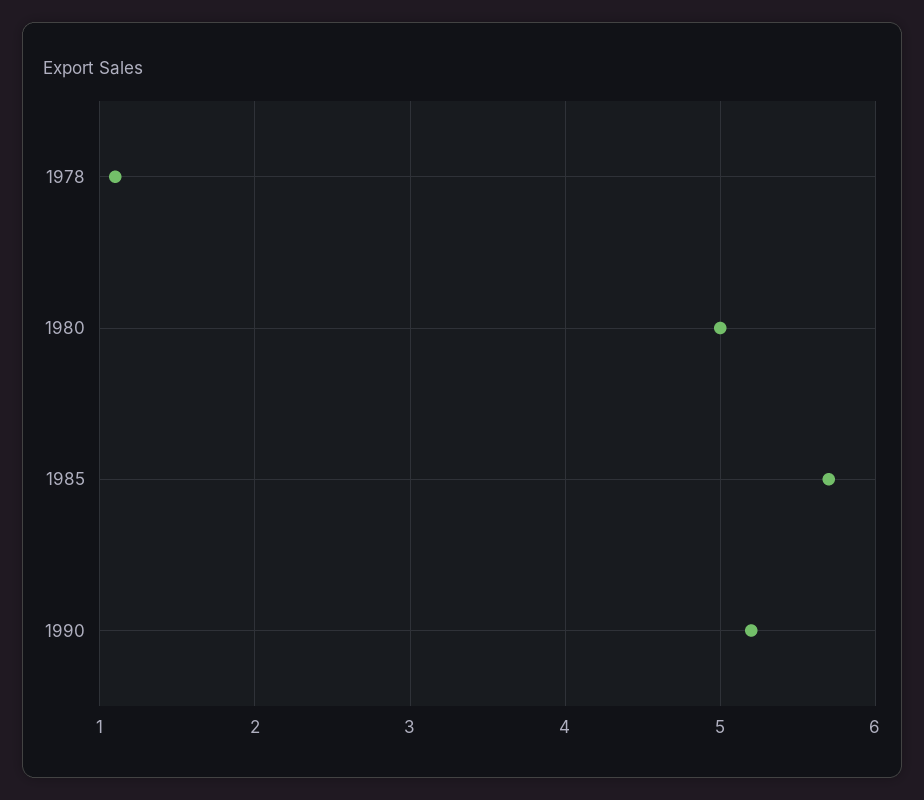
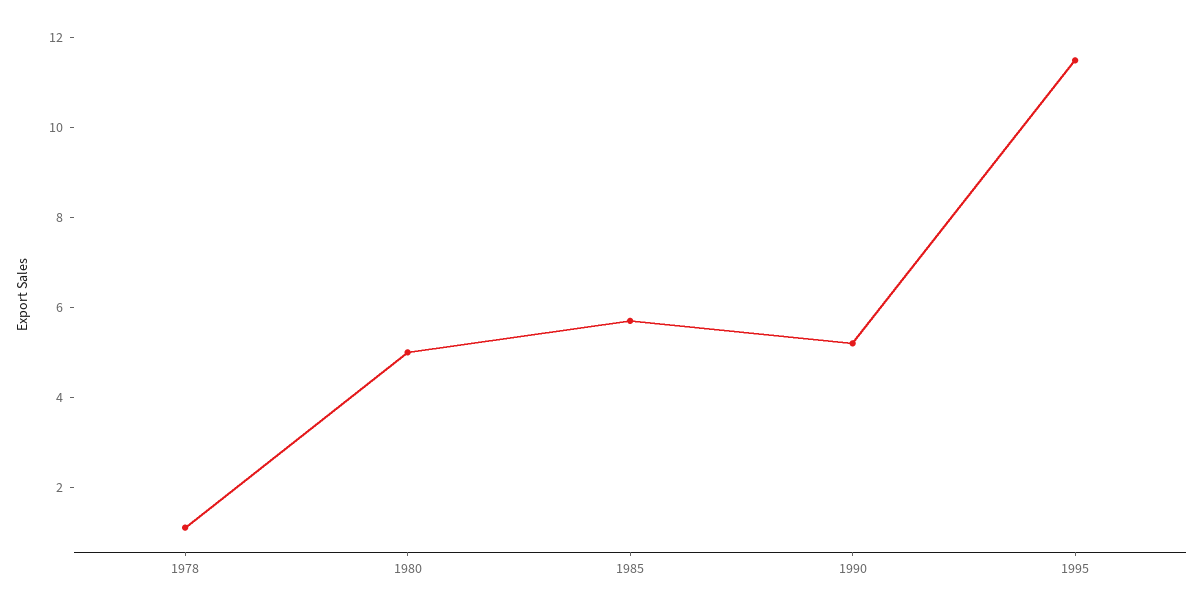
1995: none -> 11.5

